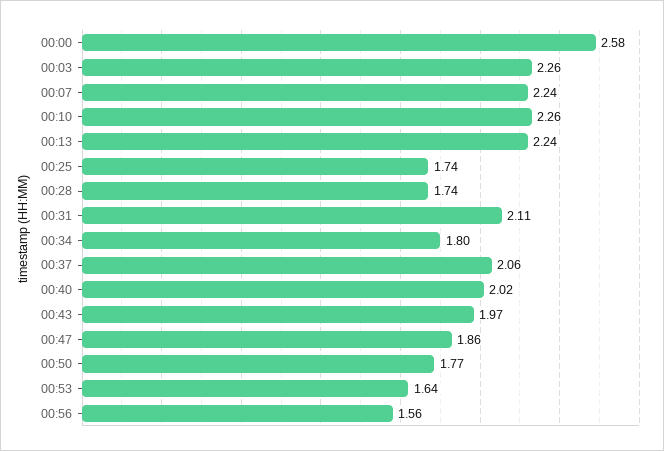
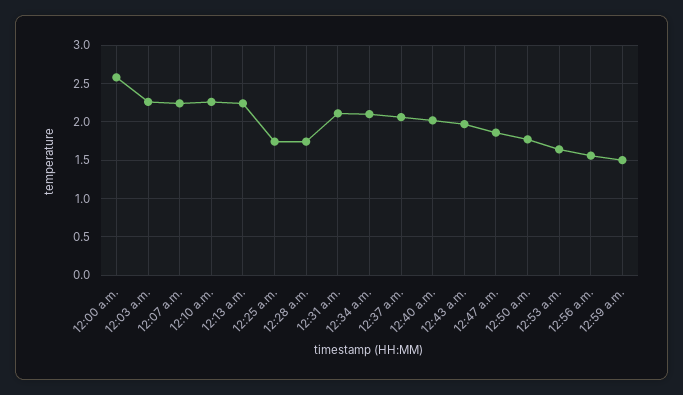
00:34: 1.8 -> 2.1
12:59 a.m.: none -> 1.5

